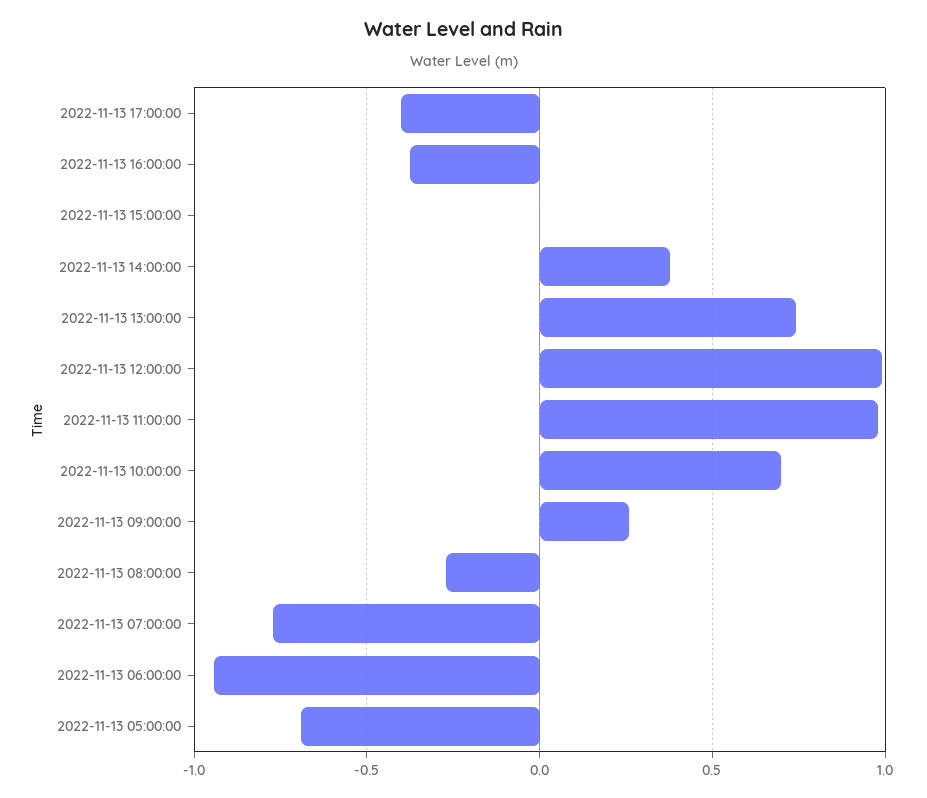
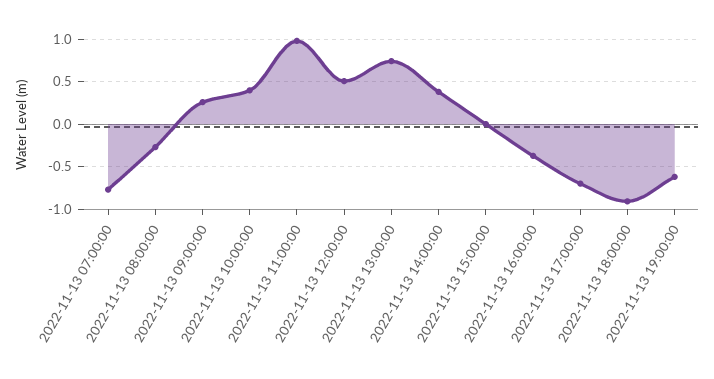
2022-11-13 17:00:00: -0.4 -> -0.7
2022-11-13 12:00:00: 1 -> 0.5
2022-11-13 10:00:00: 0.7 -> 0.4
2022-11-13 06:00:00: -0.95 -> none
2022-11-13 05:00:00: -0.7 -> none
2022-11-13 18:00:00: none -> -0.9
2022-11-13 19:00:00: none -> -0.6

